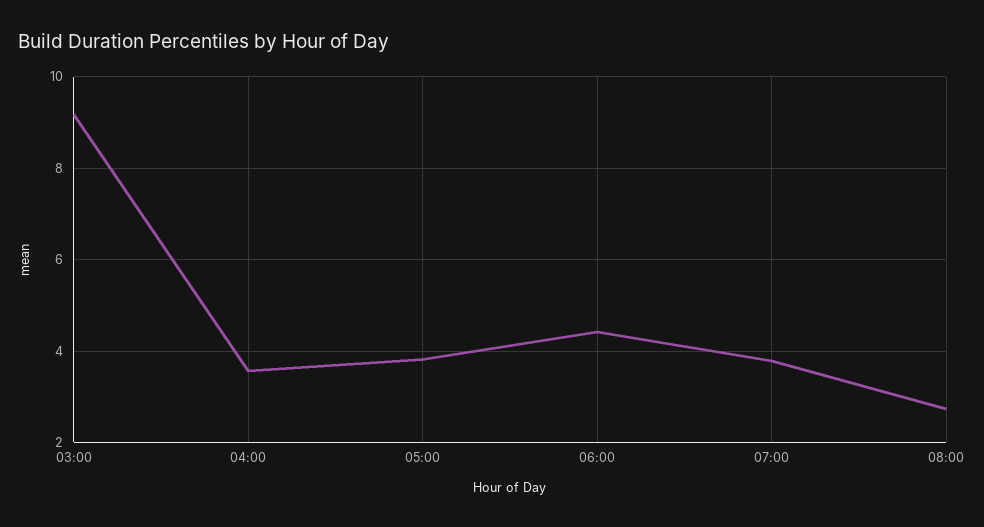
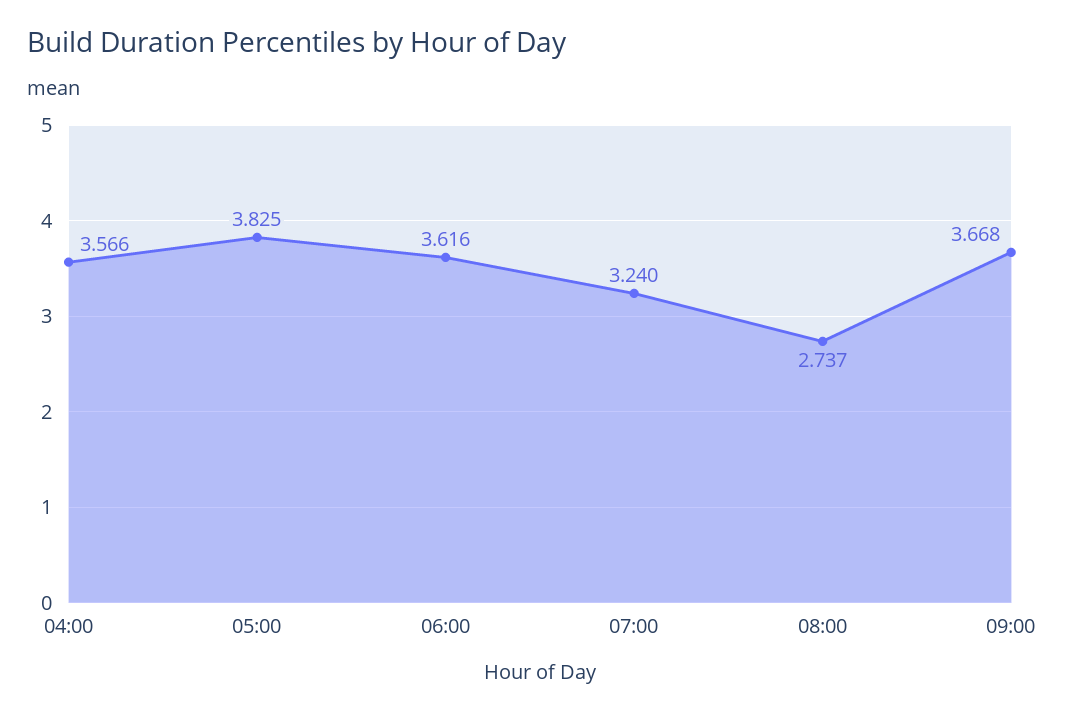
03:00: 9.2 -> none
06:00: 4.4 -> 3.616
07:00: 3.8 -> 3.24
09:00: none -> 3.668

